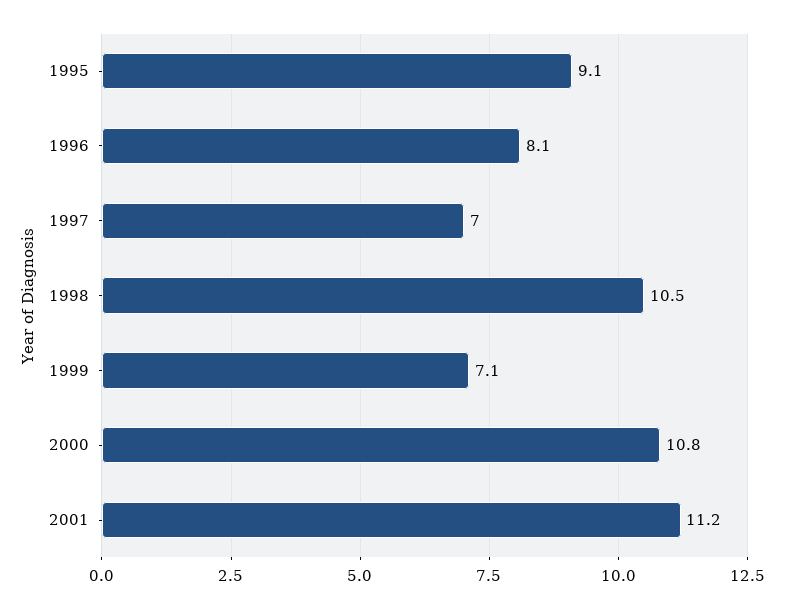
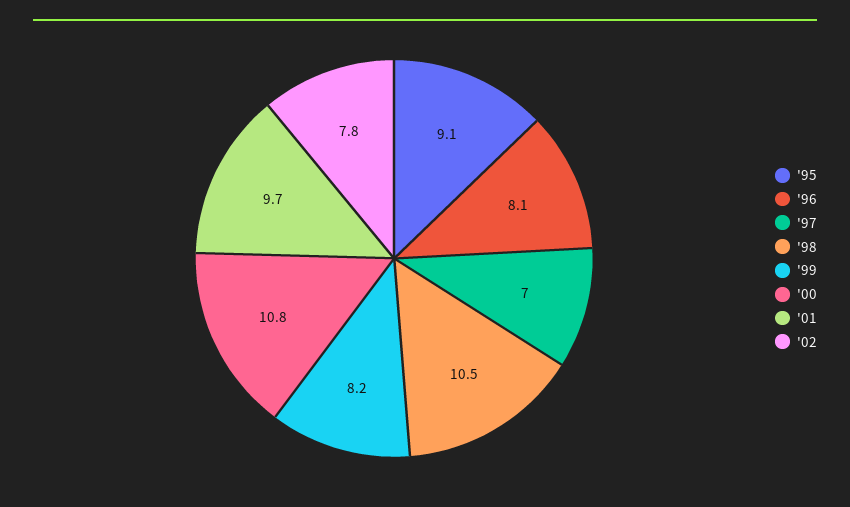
1999: 7.1 -> 8.2
2001: 11.2 -> 9.7
'02: none -> 7.8

